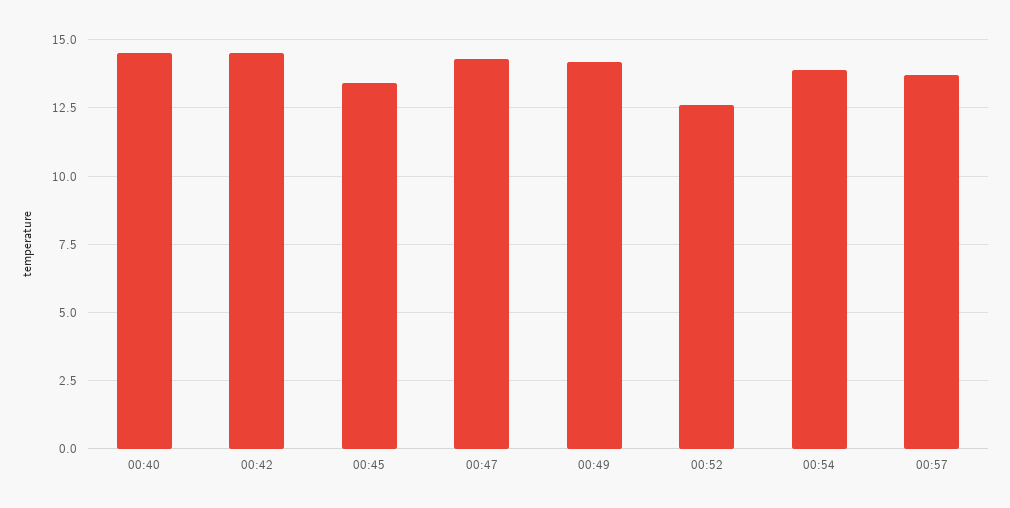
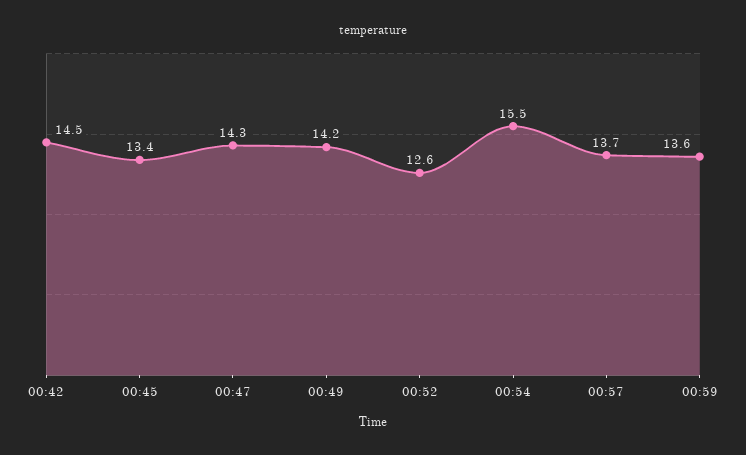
00:40: 14.5 -> none
00:54: 14 -> 15.5
00:59: none -> 13.6

